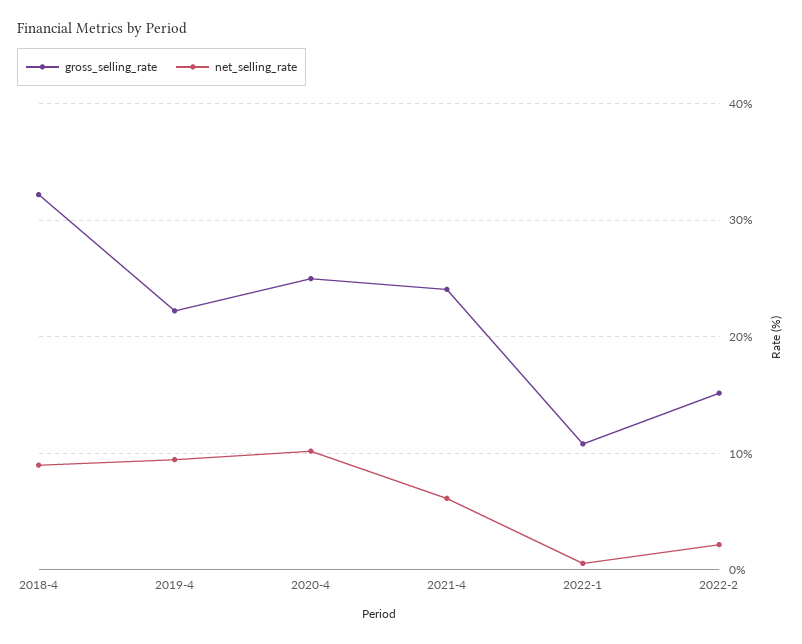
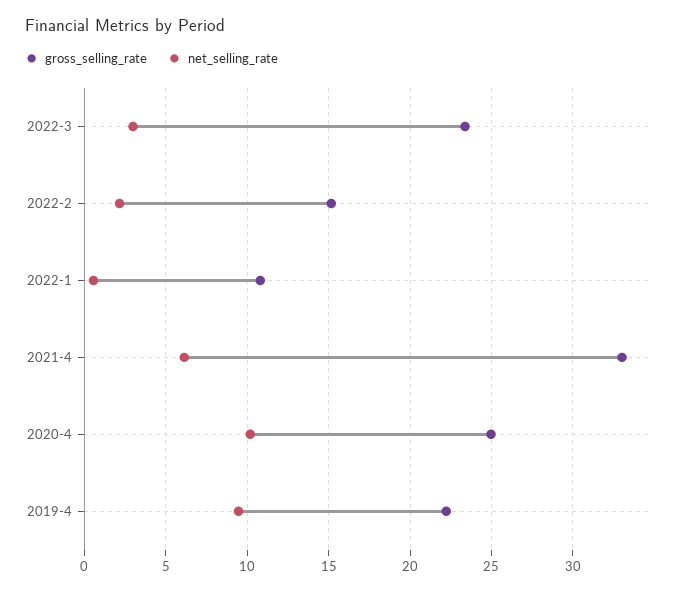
gross_selling_rate, 2018-4: 32 -> none
net_selling_rate, 2018-4: 9 -> none
gross_selling_rate, 2021-4: 24 -> 33
gross_selling_rate, 2022-3: none -> 23.5
net_selling_rate, 2022-3: none -> 3

